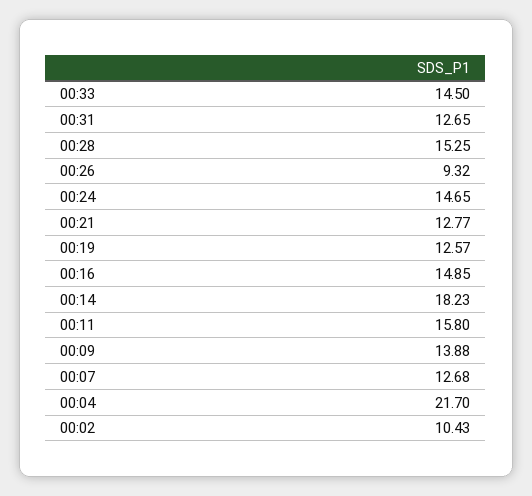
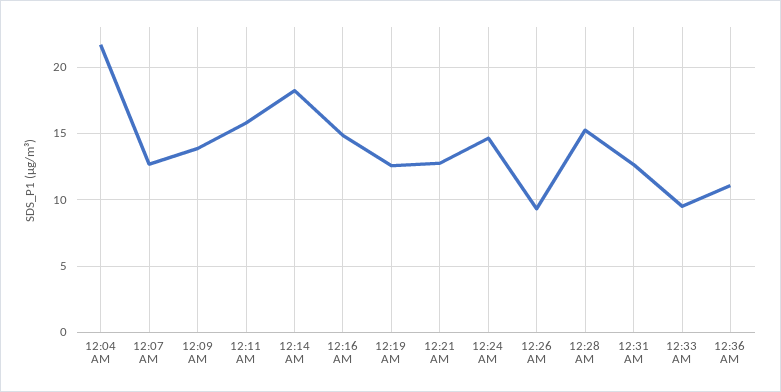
00:33: 14.5 -> 9.5
00:02: 10.43 -> none
12:36 AM: none -> 11

